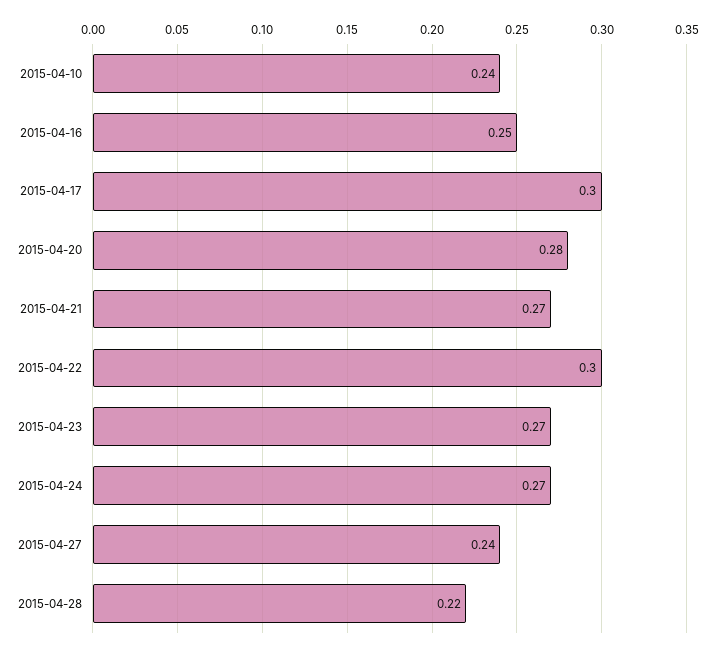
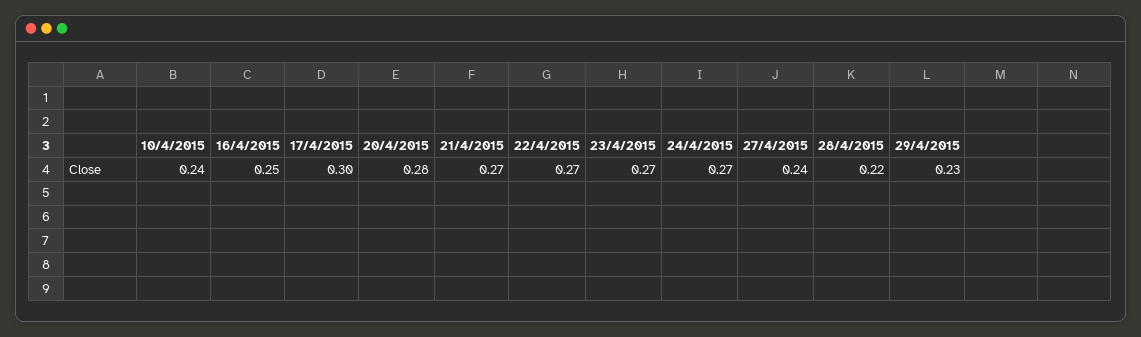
2015-04-22: 0.3 -> 0.27
29/4/2015: none -> 0.23

